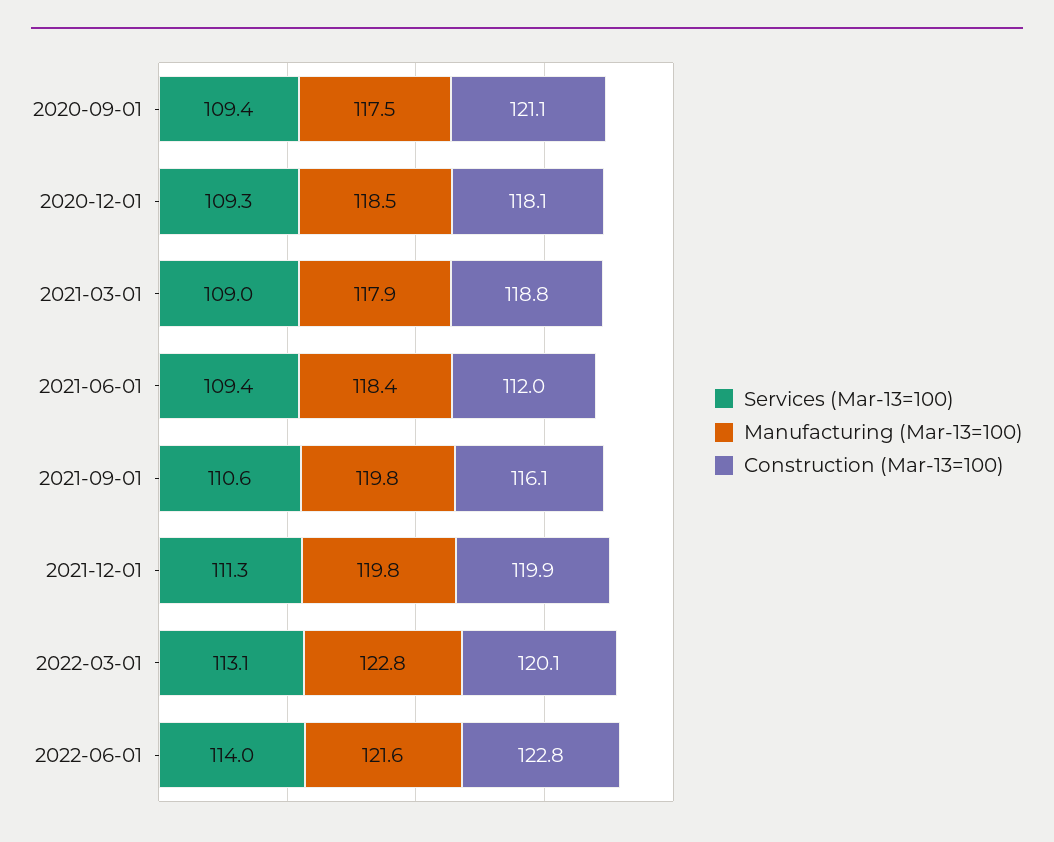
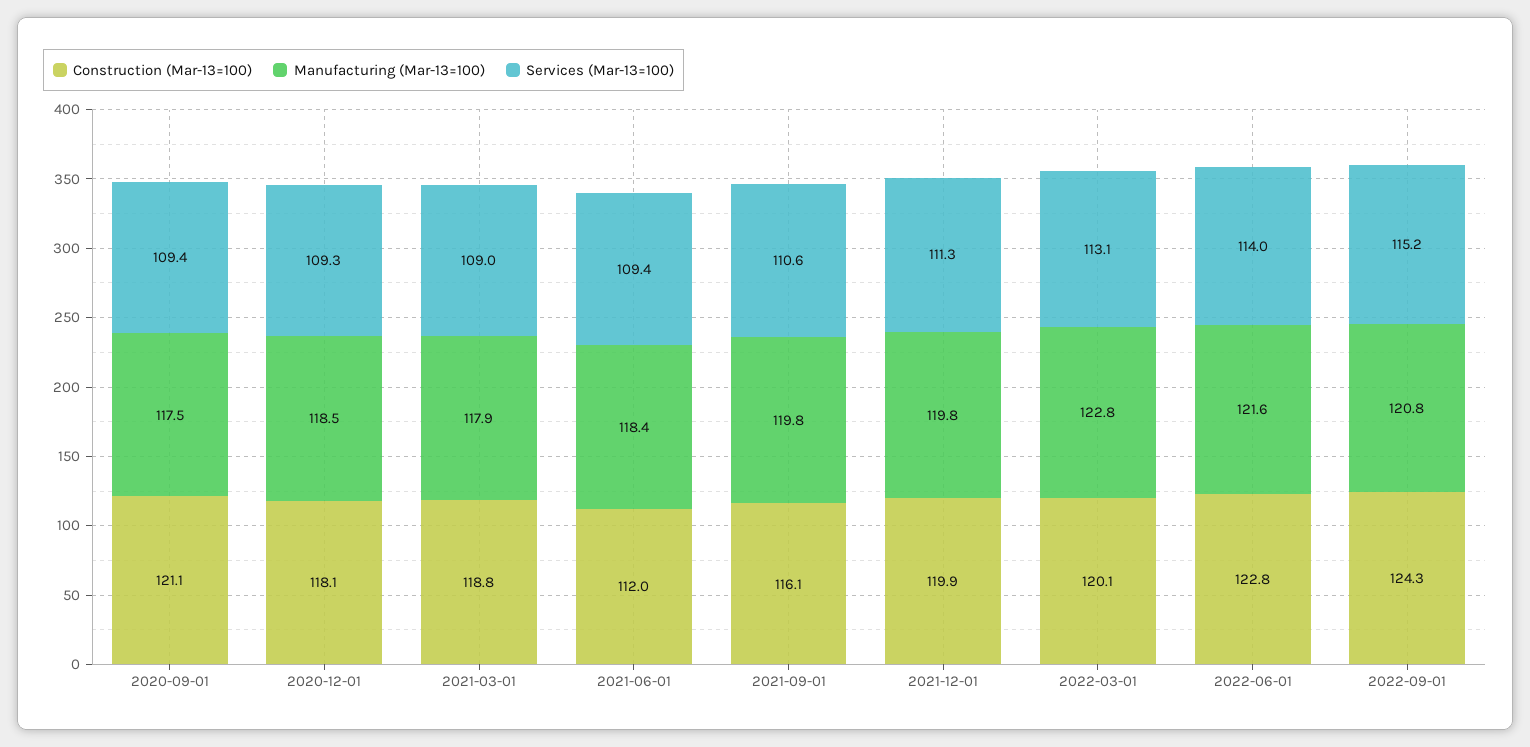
Construction (Mar-13=100), 2022-09-01: none -> 124.3
Manufacturing (Mar-13=100), 2022-09-01: none -> 120.8
Services (Mar-13=100), 2022-09-01: none -> 115.2

